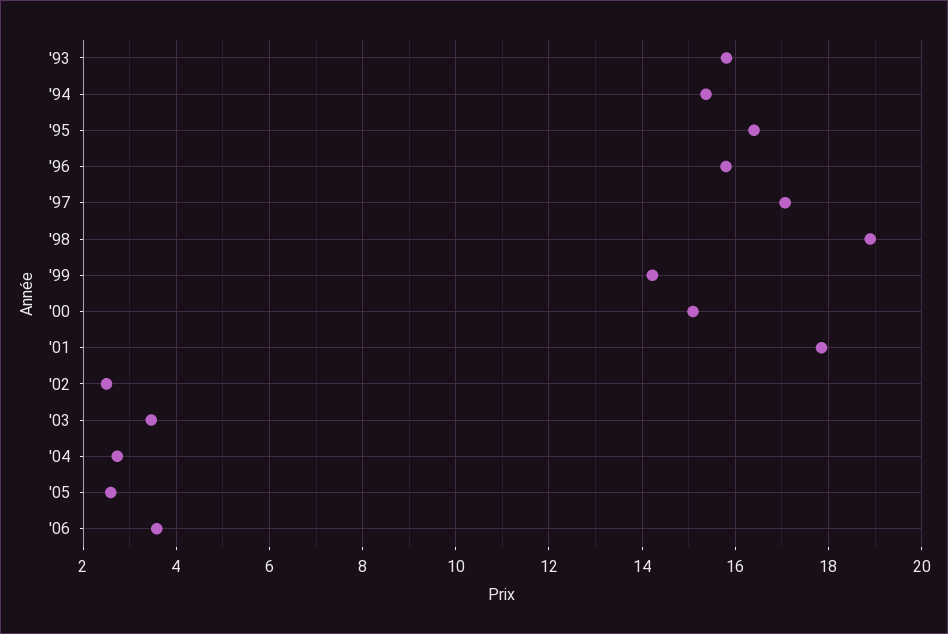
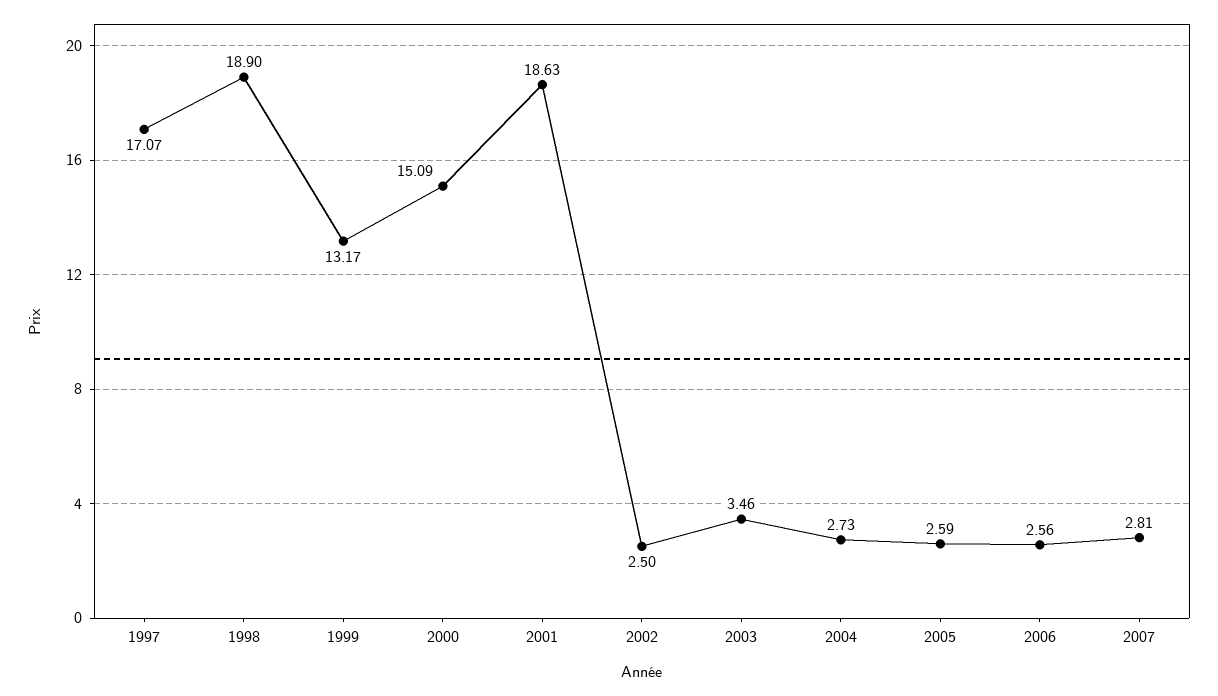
'93: 15.8 -> none
'94: 15.4 -> none
'95: 16.4 -> none
'96: 15.8 -> none
'99: 14.2 -> 13.17
'01: 17.8 -> 18.63
'06: 3.6 -> 2.56
2007: none -> 2.81

